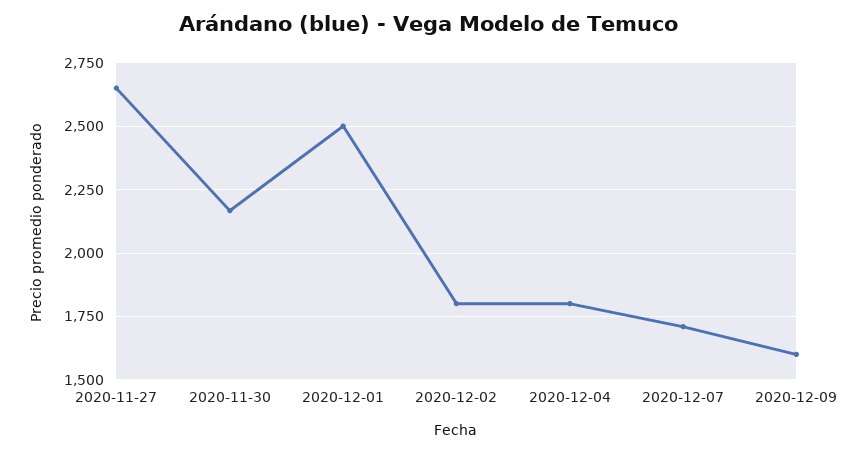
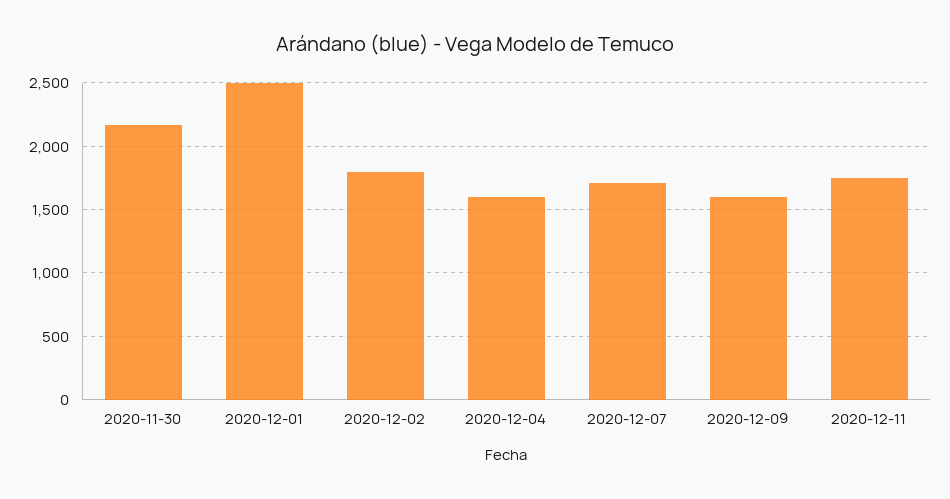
2020-11-27: 2650 -> none
2020-12-04: 1800 -> 1600
2020-12-11: none -> 1750

